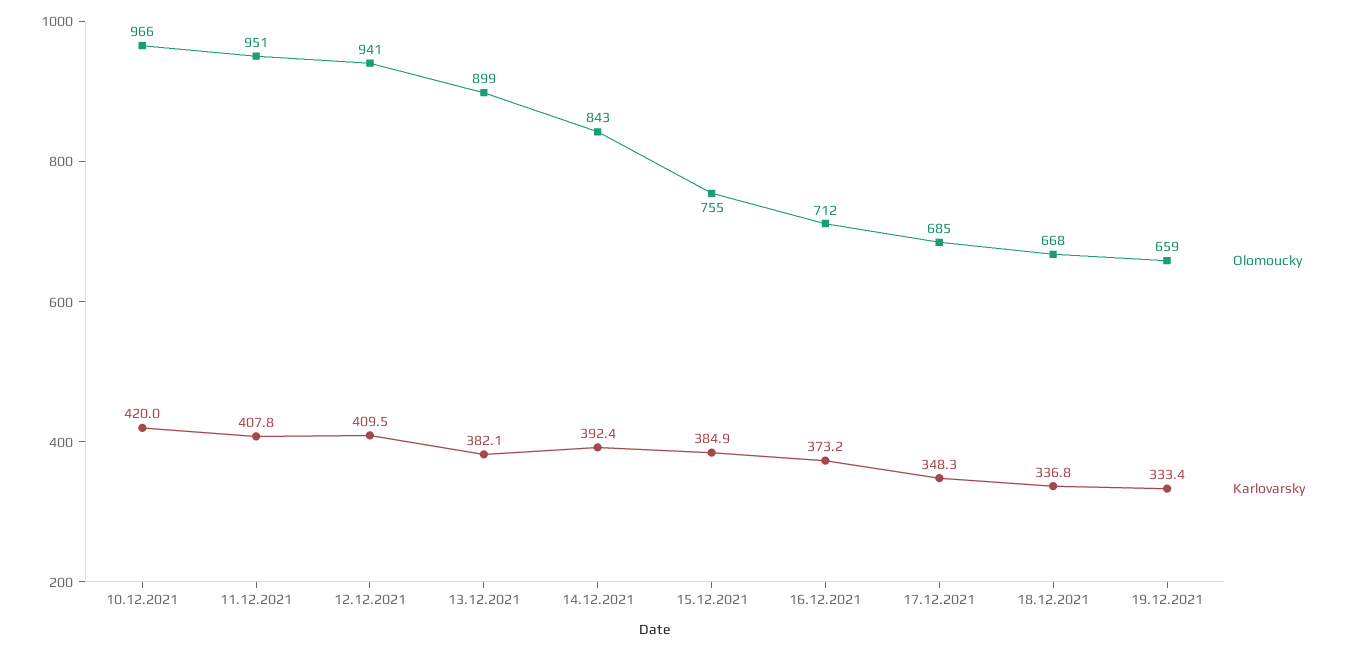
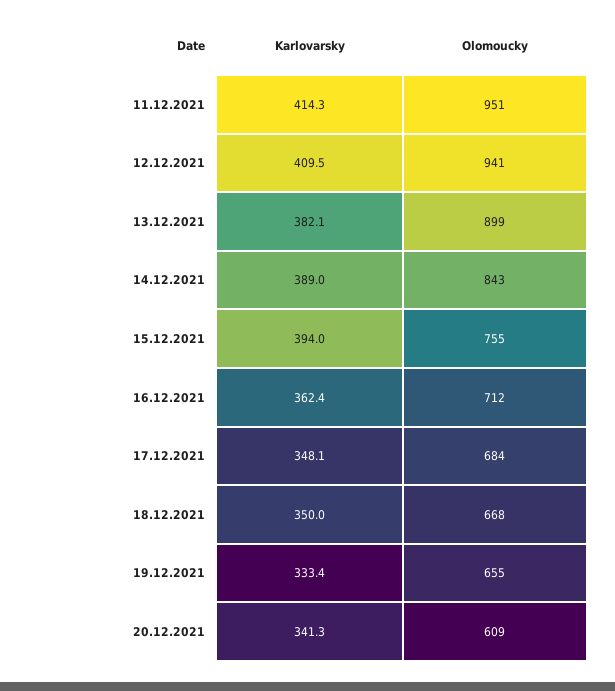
Olomoucky, 10.12.2021: 966 -> none
Karlovarsky, 10.12.2021: 420 -> none
Karlovarsky, 11.12.2021: 407.8 -> 414.3
Karlovarsky, 14.12.2021: 392.4 -> 389
Karlovarsky, 15.12.2021: 384.9 -> 394
Karlovarsky, 16.12.2021: 373.2 -> 362.4
Olomoucky, 17.12.2021: 685 -> 684
Karlovarsky, 17.12.2021: 348.3 -> 348.1
Karlovarsky, 18.12.2021: 336.8 -> 350
Olomoucky, 19.12.2021: 659 -> 655
Karlovarsky, 20.12.2021: none -> 341.3
Olomoucky, 20.12.2021: none -> 609

